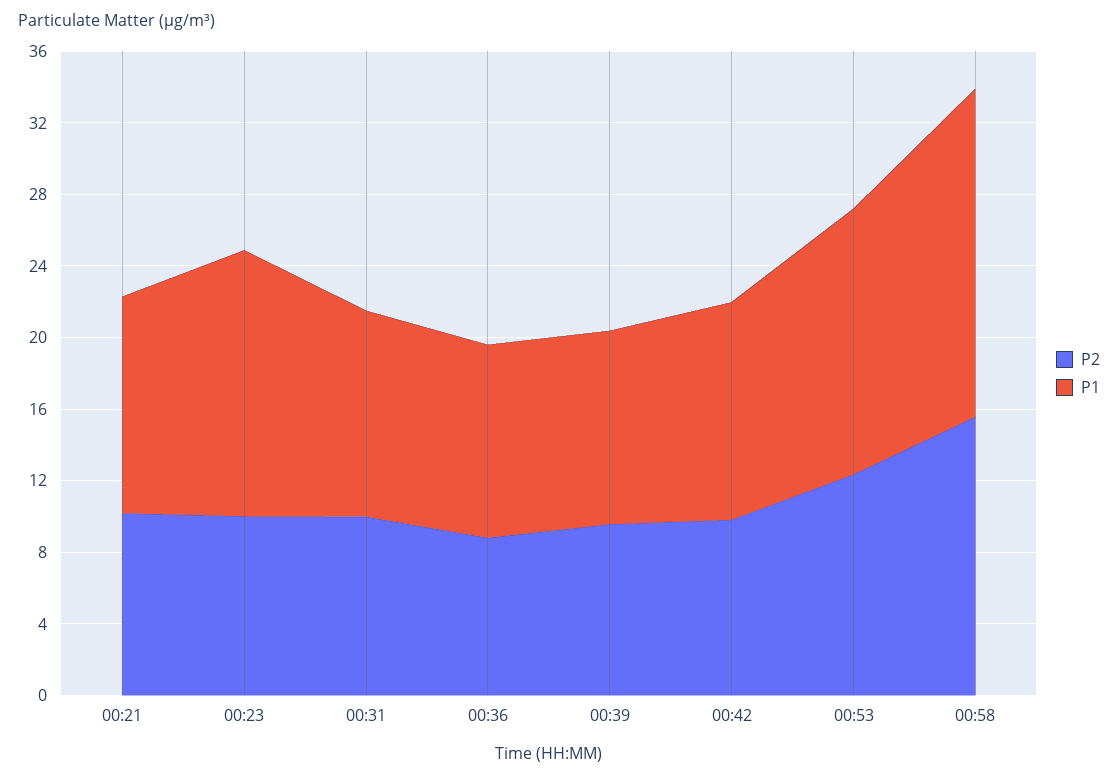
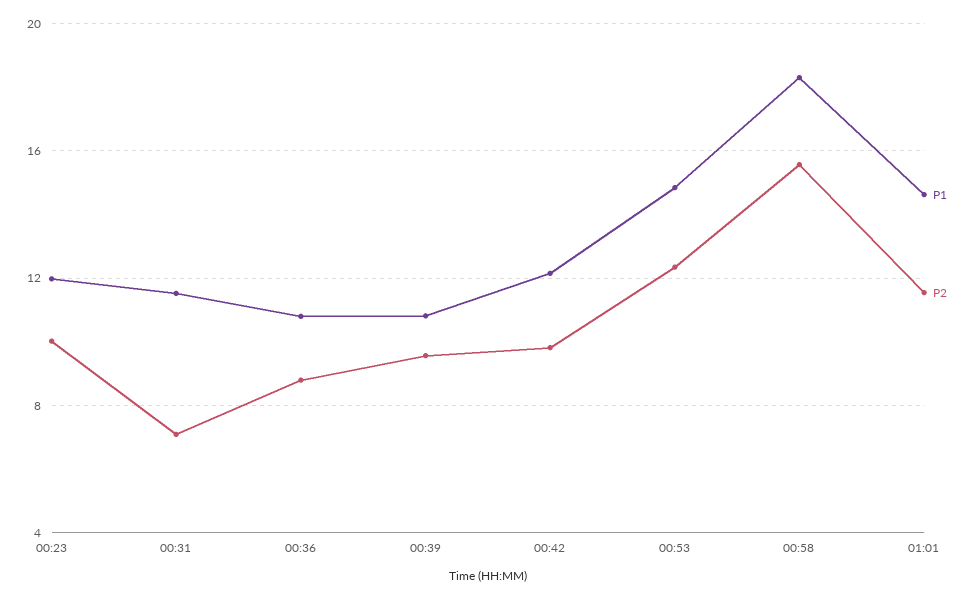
P2, 00:21: 10 -> none
P1, 00:21: 12 -> none
P1, 00:23: 15 -> 12
P2, 00:31: 10 -> 7
P1, 01:01: none -> 14.5
P2, 01:01: none -> 11.5

